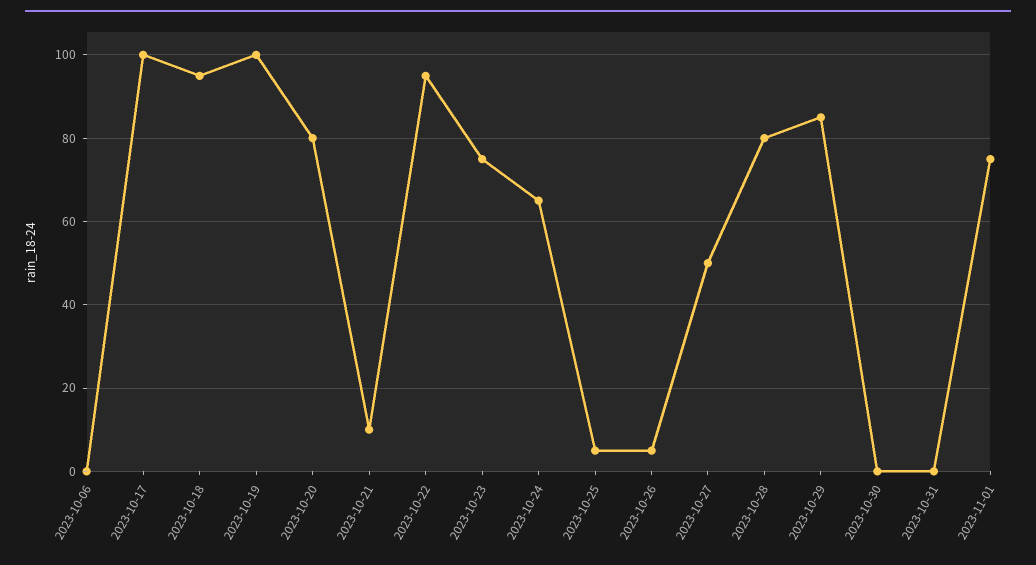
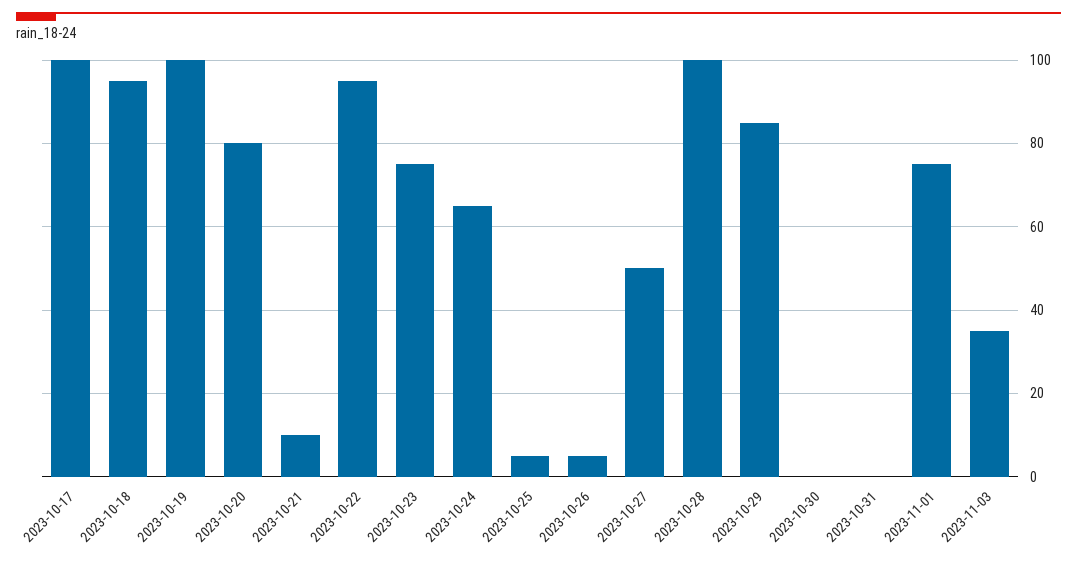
2023-10-06: 0 -> none
2023-10-28: 80 -> 100
2023-11-03: none -> 35

